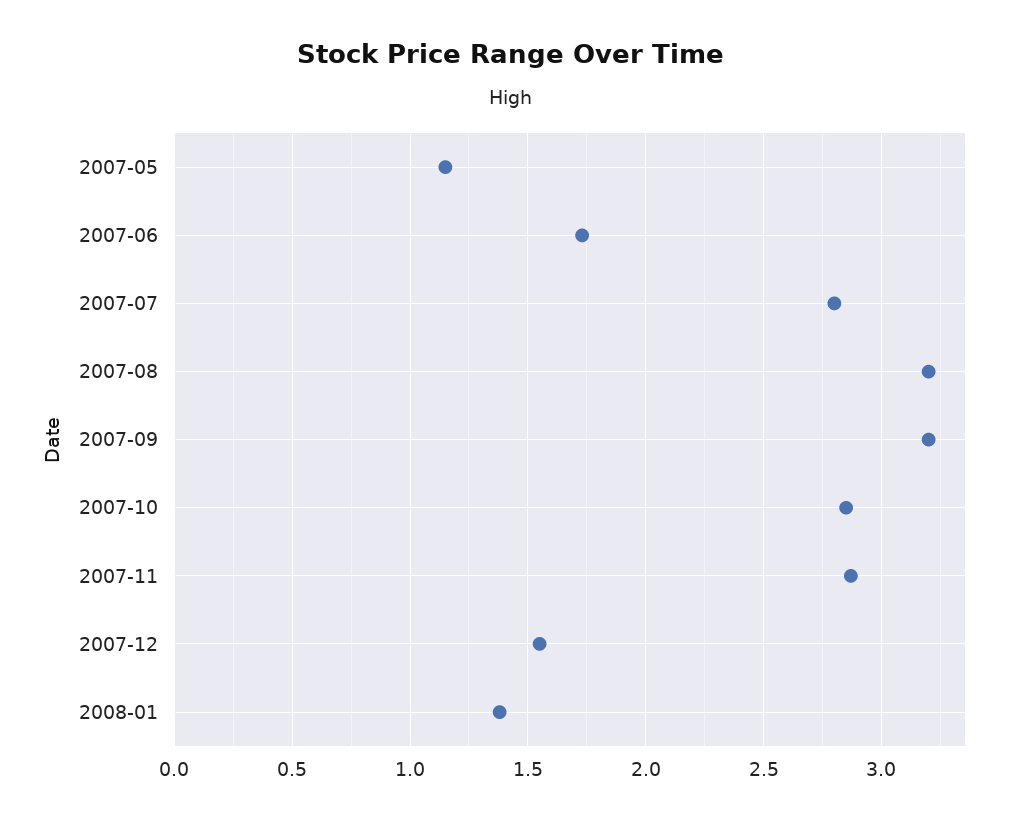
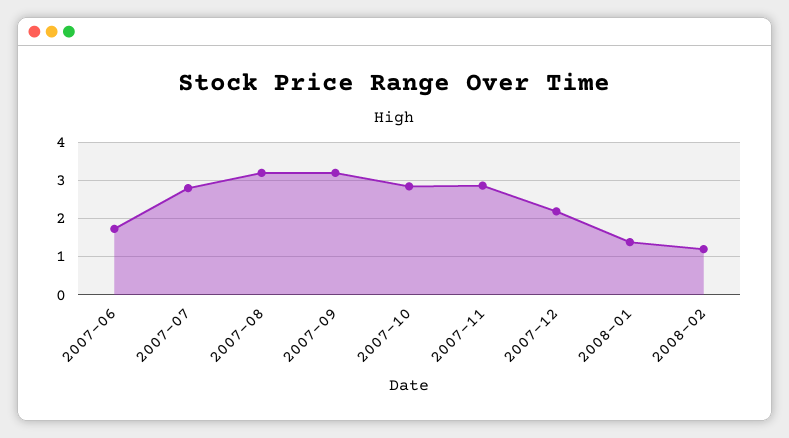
2007-05: 1.15 -> none
2007-12: 1.55 -> 2.2
2008-02: none -> 1.2

